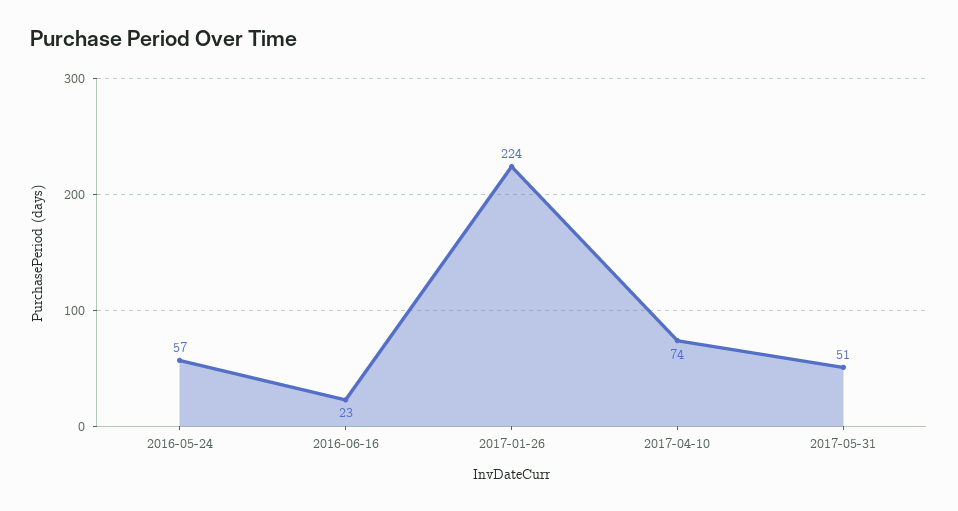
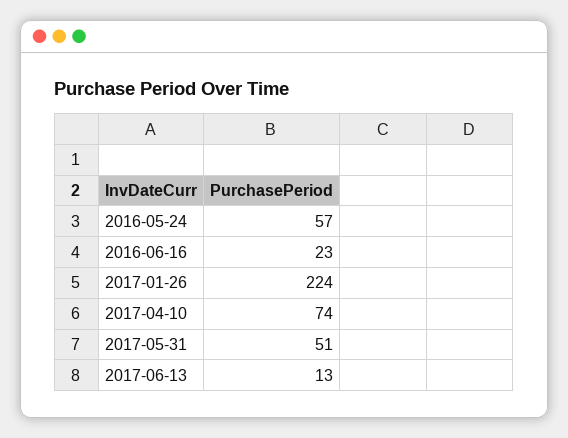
2017-06-13: none -> 13

